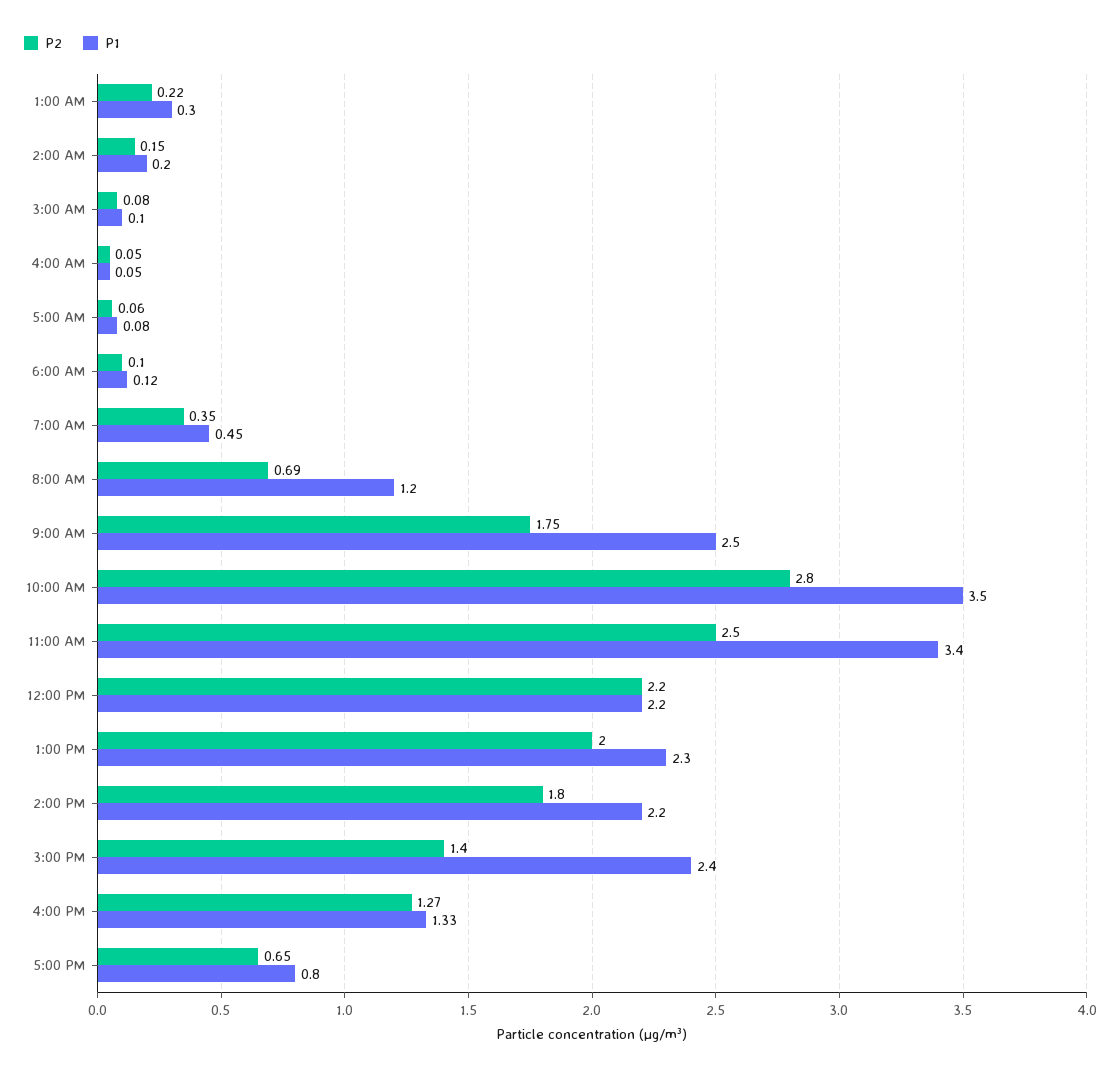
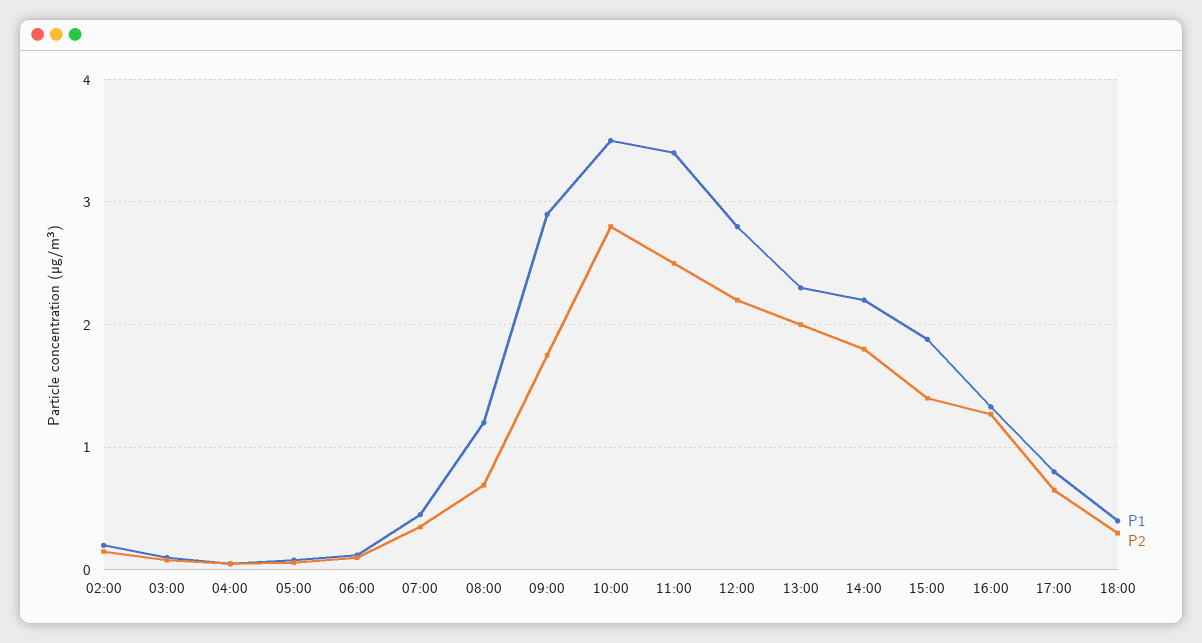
P2, 1:00 AM: 0.22 -> none
P1, 1:00 AM: 0.3 -> none
P1, 9:00 AM: 2.5 -> 2.9
P1, 12:00 PM: 2.2 -> 2.8
P1, 3:00 PM: 2.4 -> 1.9
P1, 18:00: none -> 0.4
P2, 18:00: none -> 0.3

